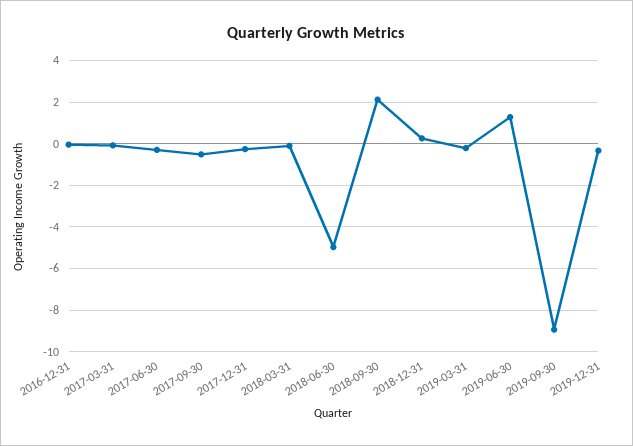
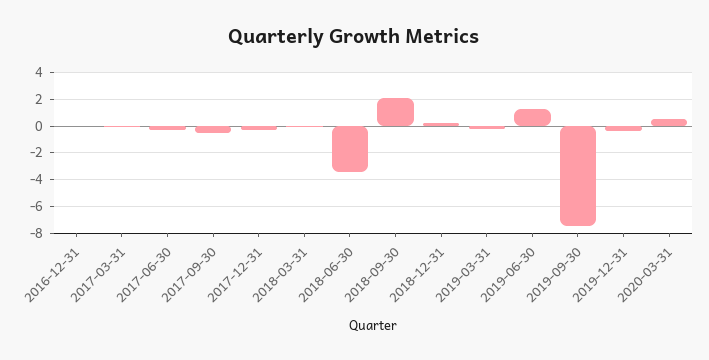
2018-06-30: -5 -> -3.5
2019-09-30: -9 -> -7.5
2020-03-31: none -> 0.5

